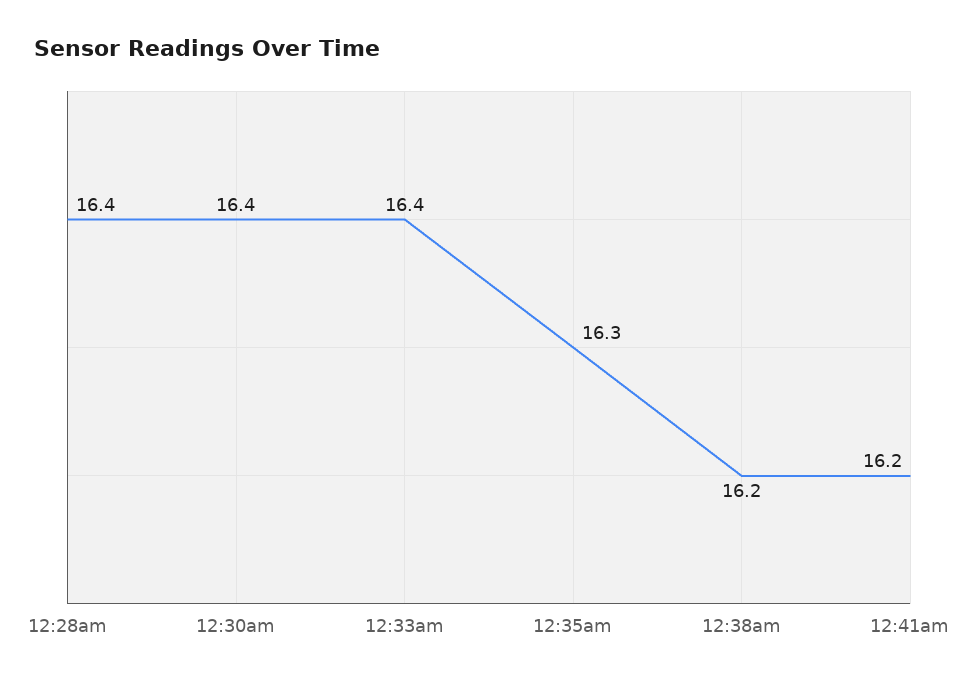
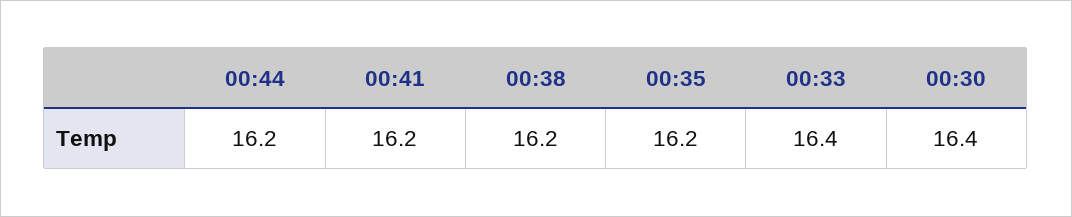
12:28am: 16.4 -> none
12:35am: 16.3 -> 16.2
00:44: none -> 16.2

